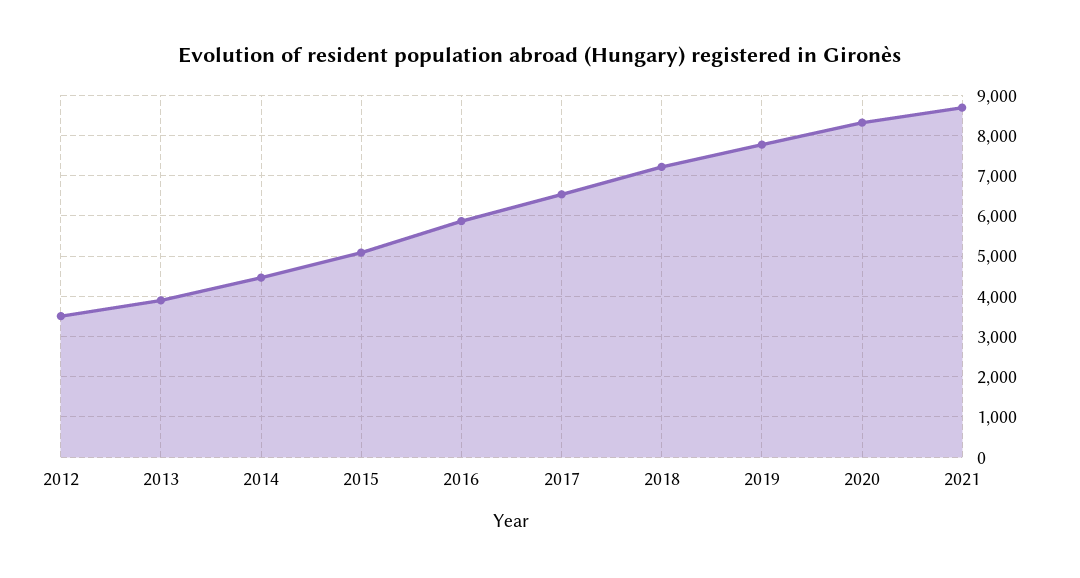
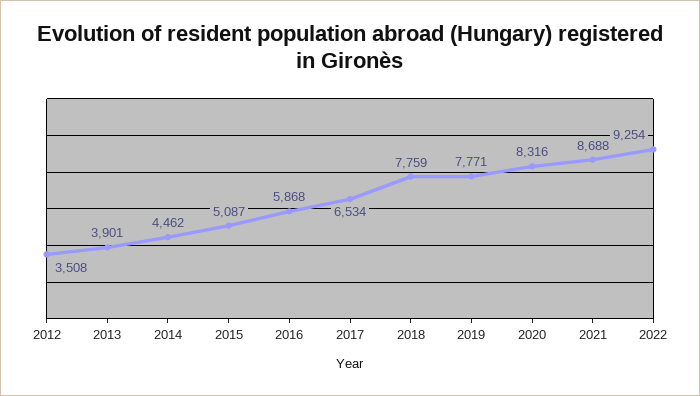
2018: 7200 -> 7759
2022: none -> 9254

